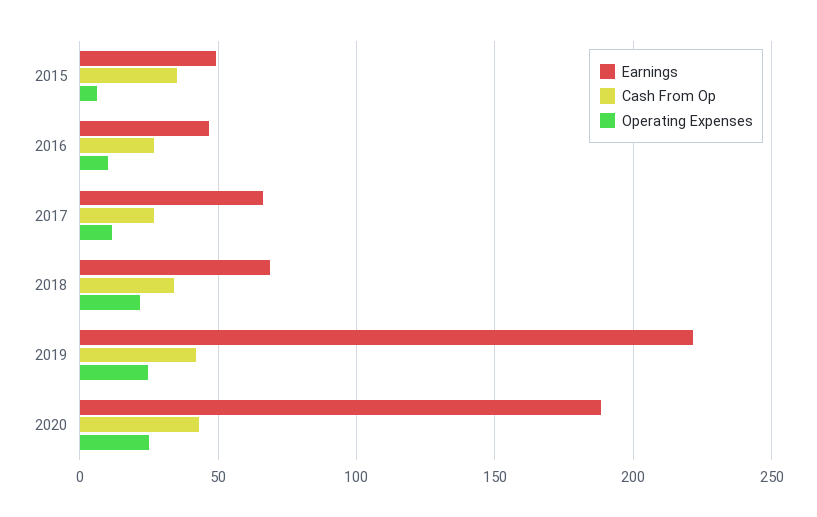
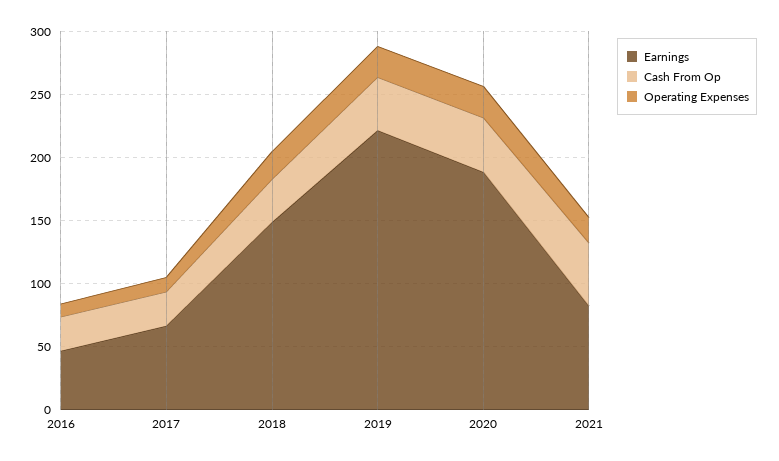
Earnings, 2015: 50 -> none
Cash From Op, 2015: 35 -> none
Operating Expenses, 2015: 5 -> none
Earnings, 2018: 70 -> 150
Earnings, 2021: none -> 80
Cash From Op, 2021: none -> 50
Operating Expenses, 2021: none -> 20

